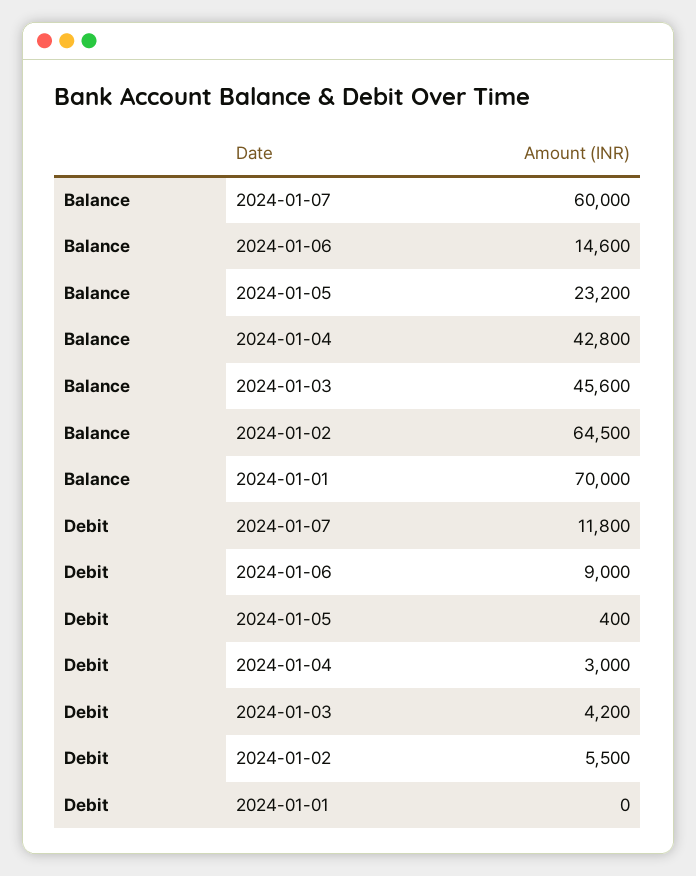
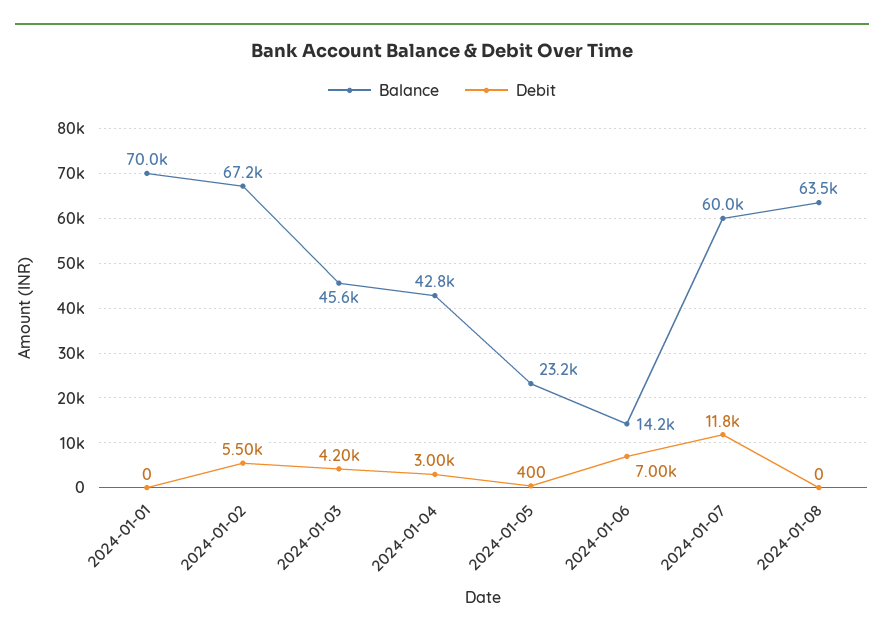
Balance, 2024-01-06: 14600 -> 14200
Balance, 2024-01-02: 64500 -> 67200
Debit, 2024-01-06: 9000 -> 7000
Balance, 2024-01-08: none -> 63500
Debit, 2024-01-08: none -> 0

